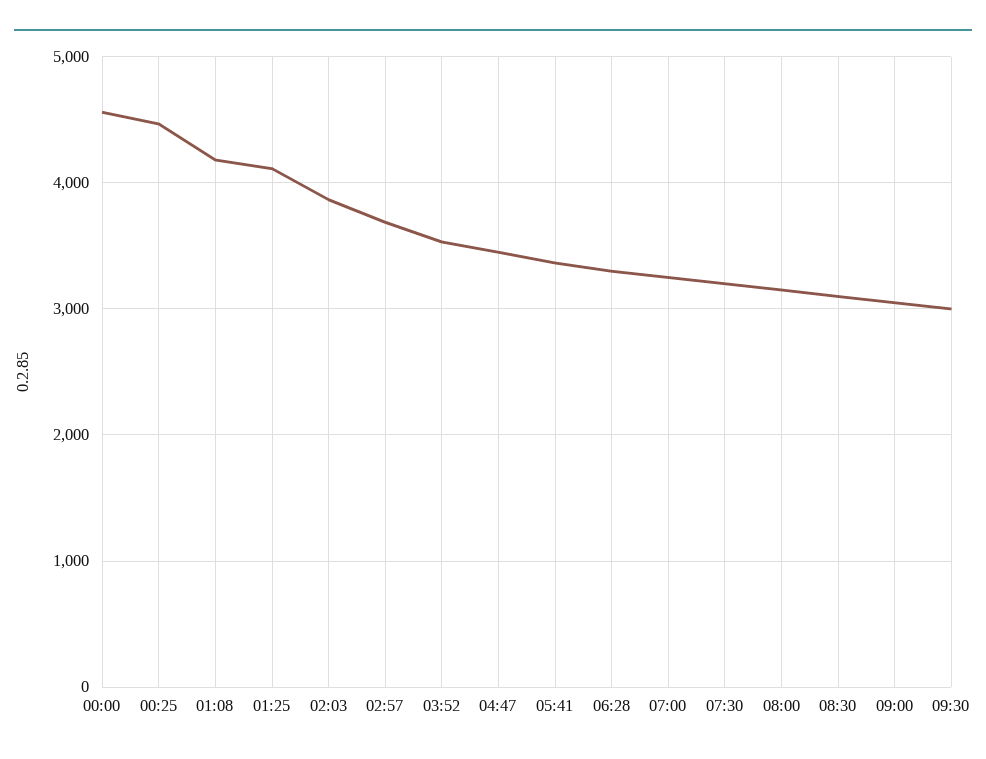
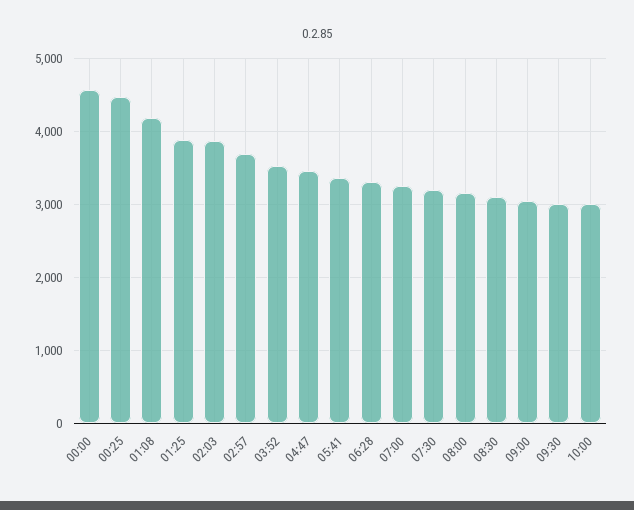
01:25: 4100 -> 3900
10:00: none -> 3000

